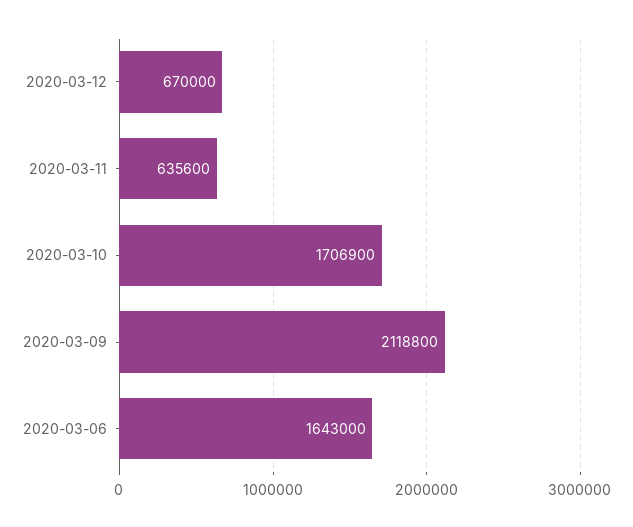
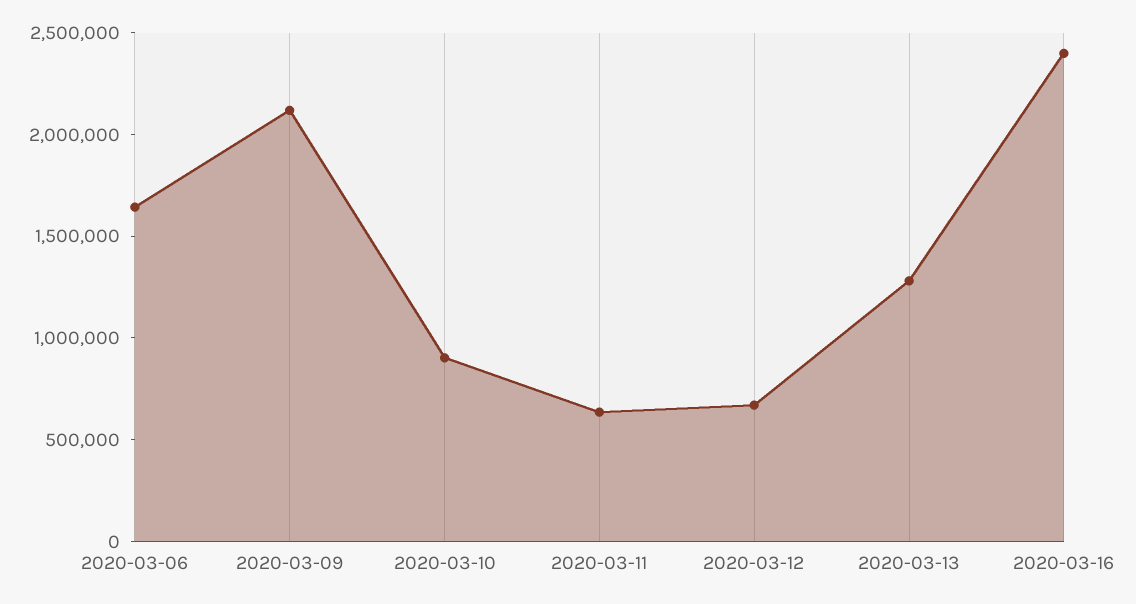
2020-03-10: 1706900 -> 900000
2020-03-13: none -> 1300000
2020-03-16: none -> 2400000

